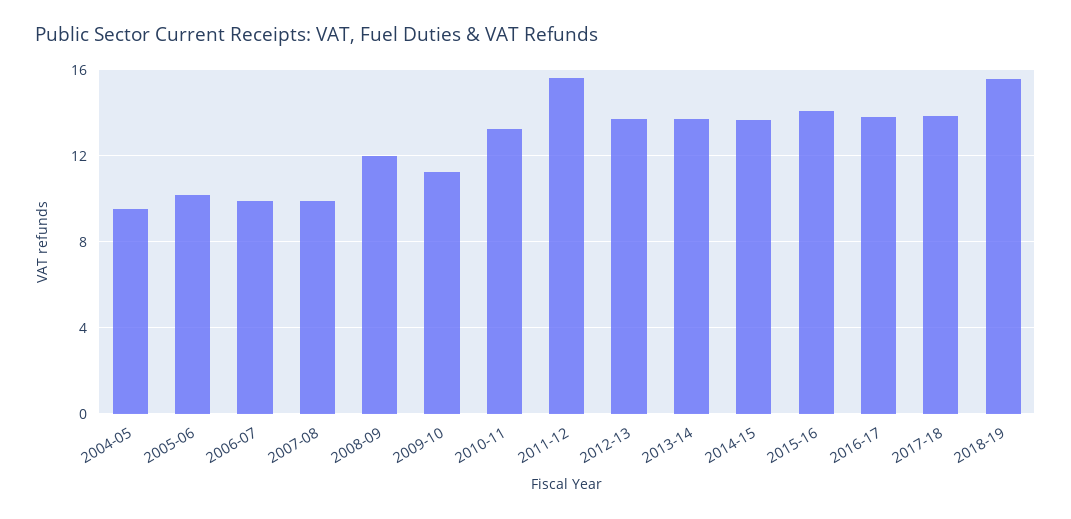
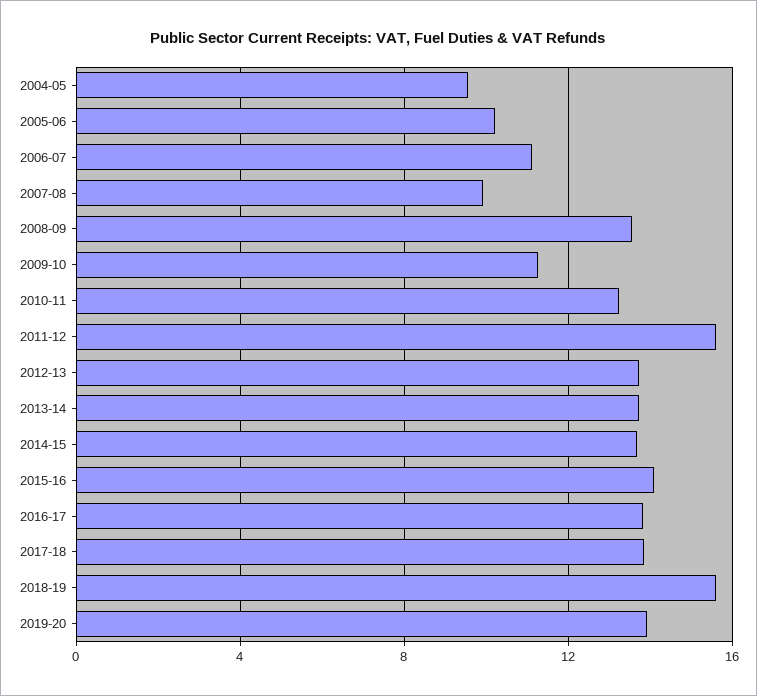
2006-07: 10 -> 11
2008-09: 12 -> 13.5
2019-20: none -> 14

